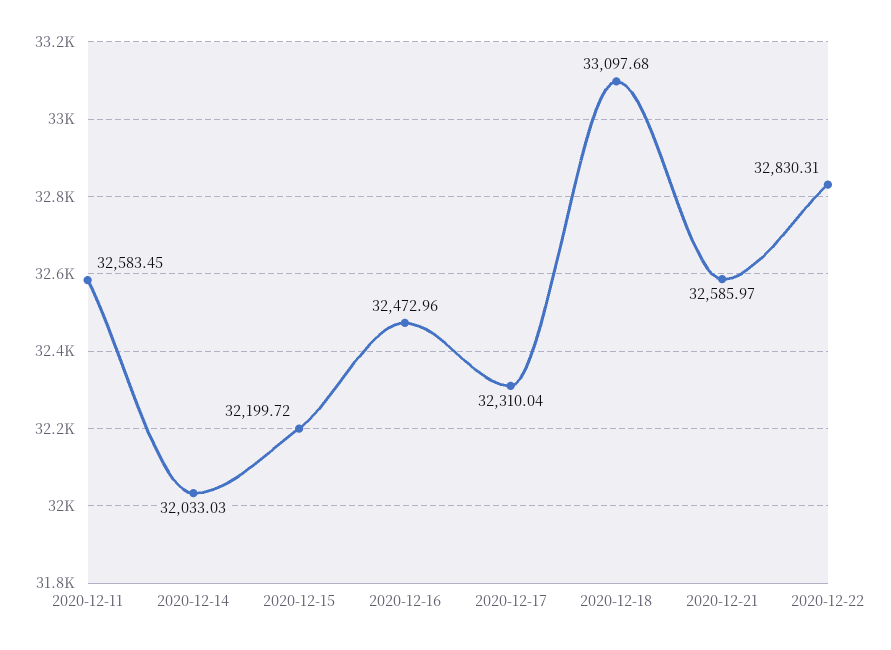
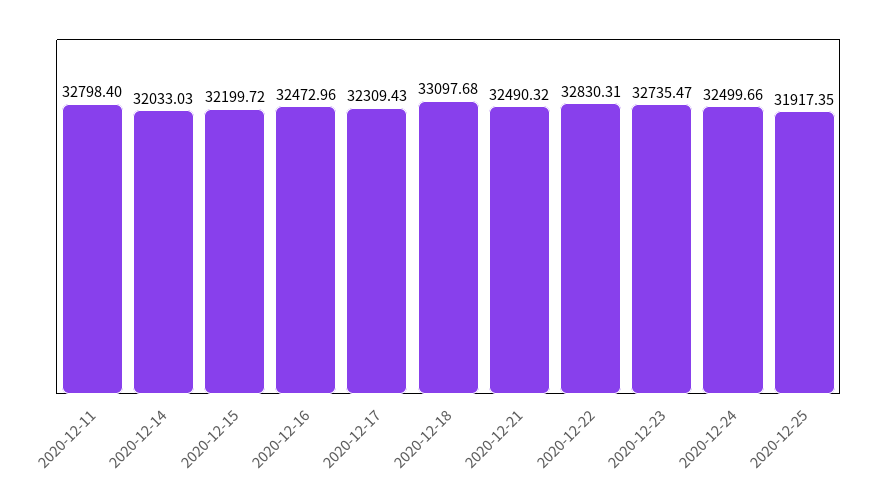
2020-12-11: 32583.45 -> 32798.4
2020-12-17: 32310.04 -> 32309.43
2020-12-21: 32585.97 -> 32490.32
2020-12-23: none -> 32735.47
2020-12-24: none -> 32499.66
2020-12-25: none -> 31917.35

